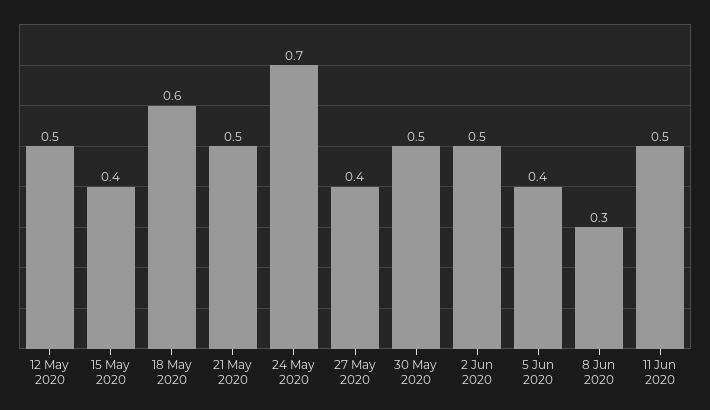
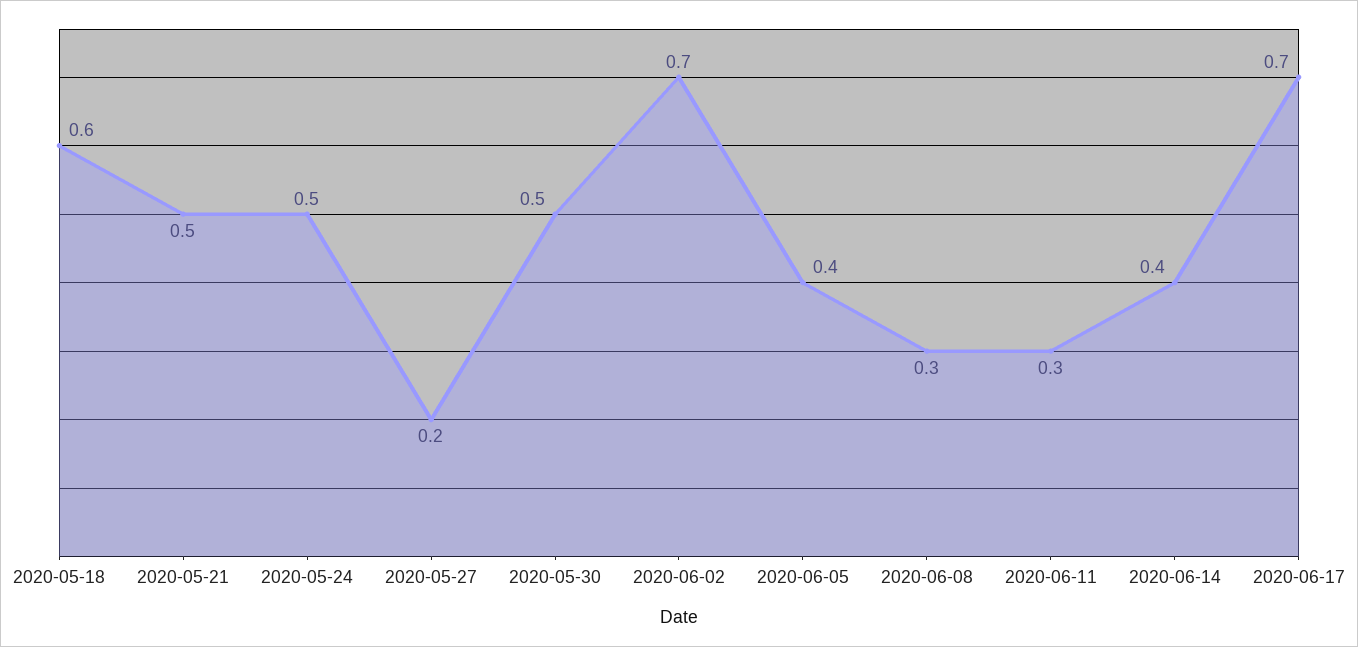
12 May 2020: 0.5 -> none
15 May 2020: 0.4 -> none
24 May 2020: 0.7 -> 0.5
27 May 2020: 0.4 -> 0.2
2 Jun 2020: 0.5 -> 0.7
11 Jun 2020: 0.5 -> 0.3
2020-06-14: none -> 0.4
2020-06-17: none -> 0.7

